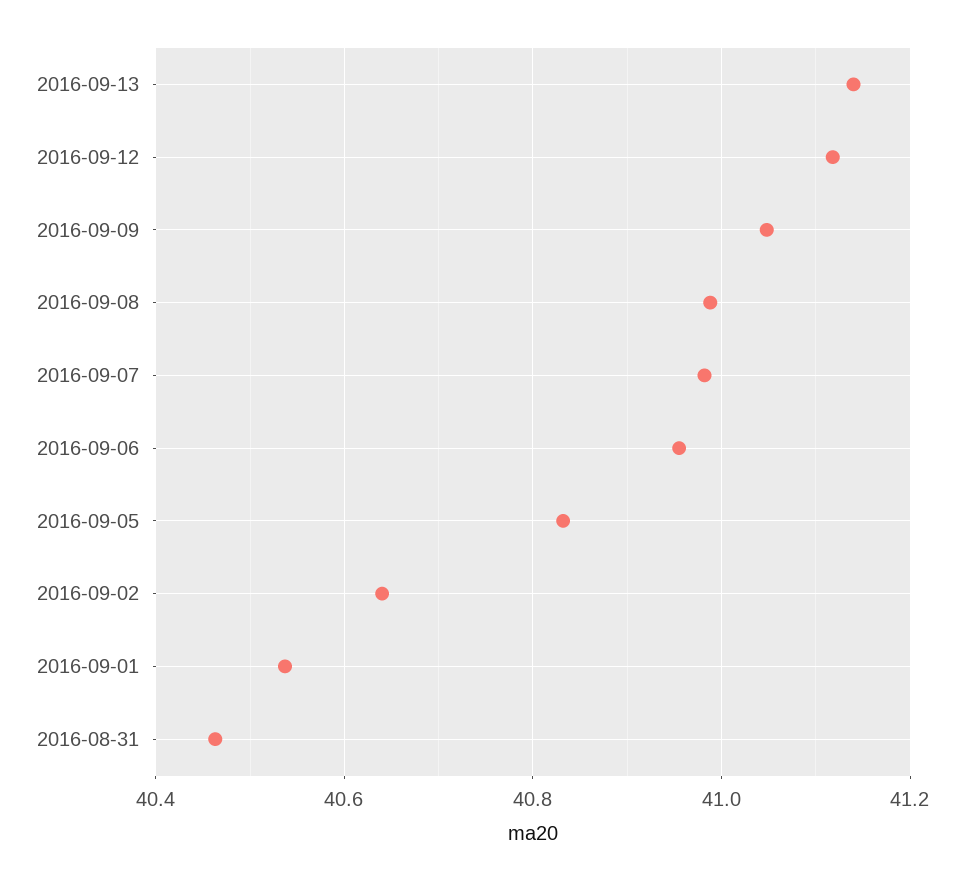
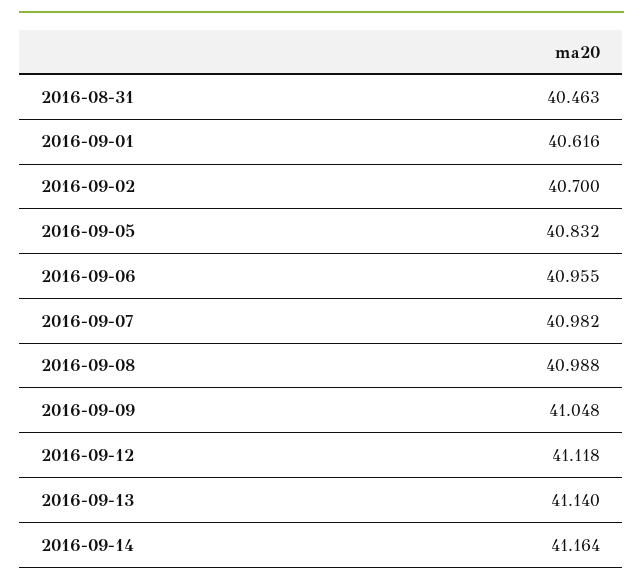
2016-09-02: 40.64 -> 40.7
2016-09-01: 40.54 -> 40.616
2016-09-14: none -> 41.164

